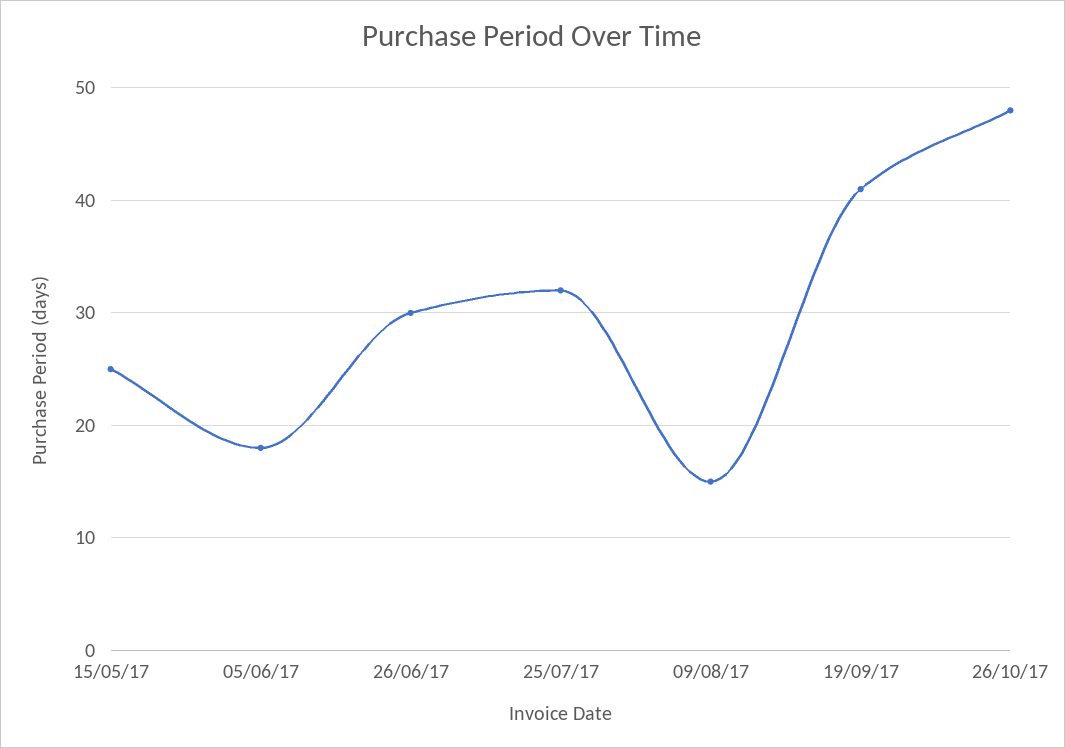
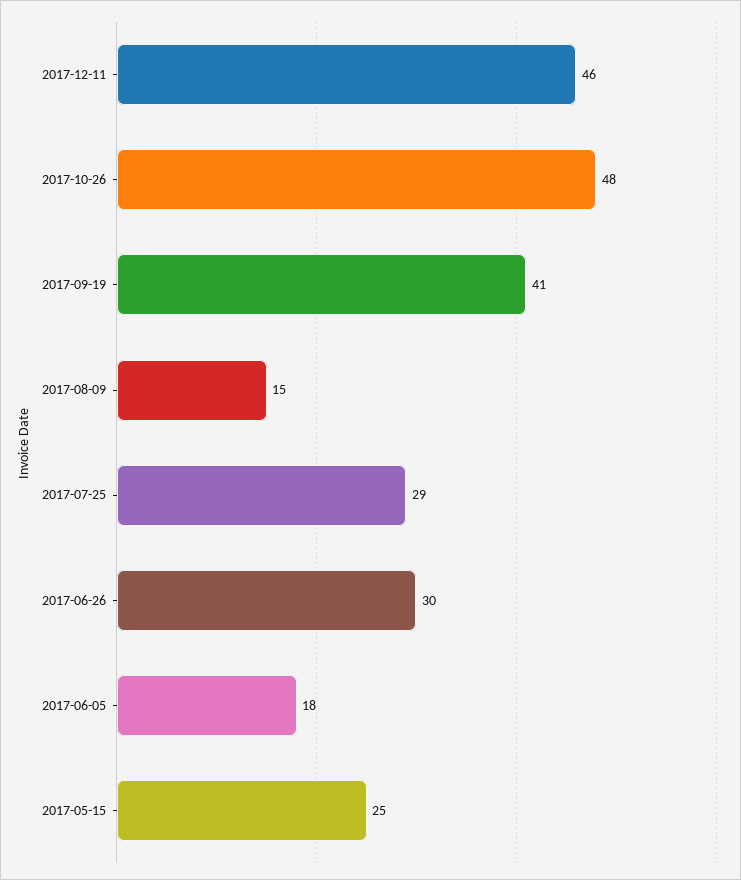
25/07/17: 32 -> 29
2017-12-11: none -> 46

